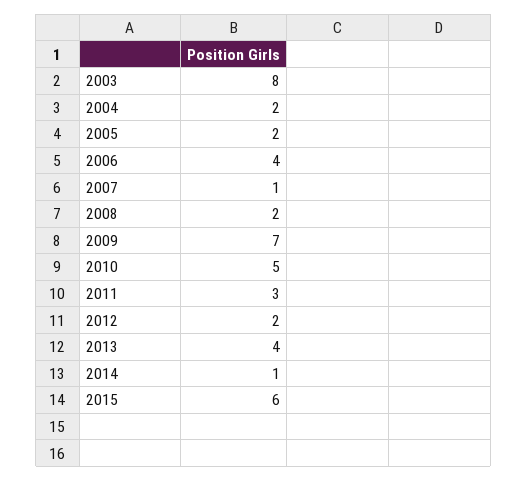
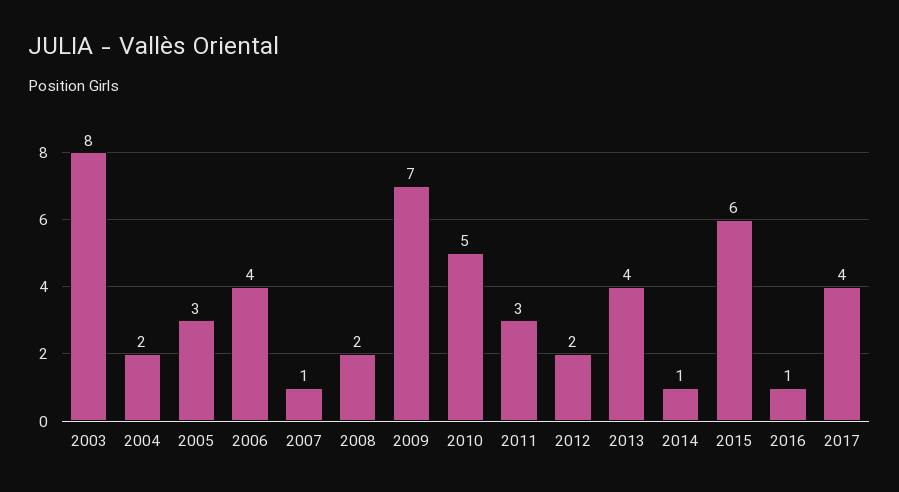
2005: 2 -> 3
2016: none -> 1
2017: none -> 4

